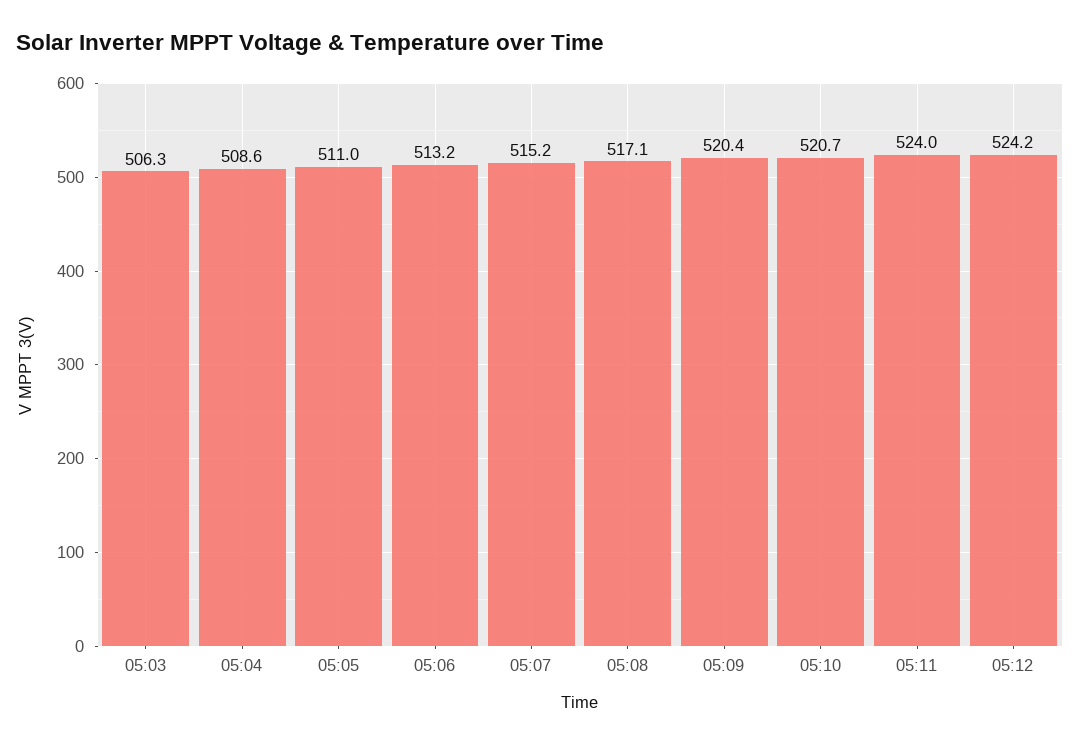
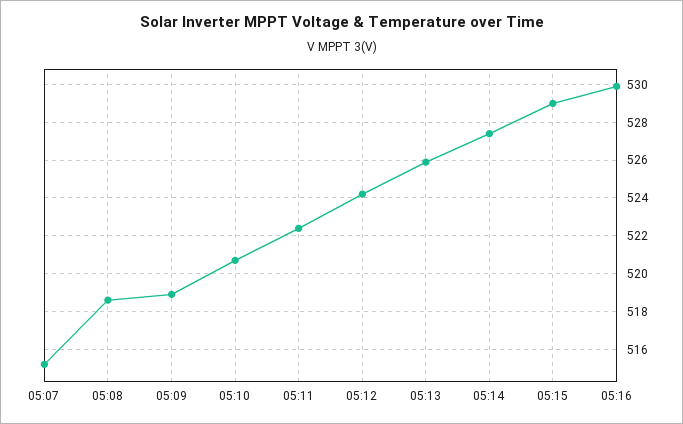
05:03: 506.3 -> none
05:04: 508.6 -> none
05:05: 511 -> none
05:06: 513.2 -> none
05:08: 517.1 -> 518.5
05:09: 520.4 -> 519
05:11: 524 -> 522.5
05:13: none -> 526
05:14: none -> 527.5
05:15: none -> 529
05:16: none -> 530

